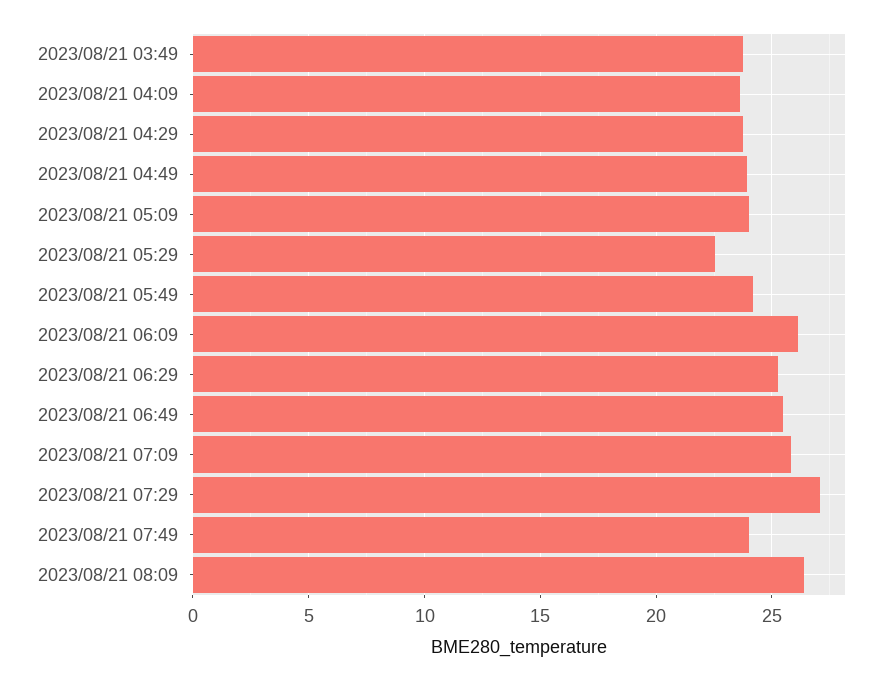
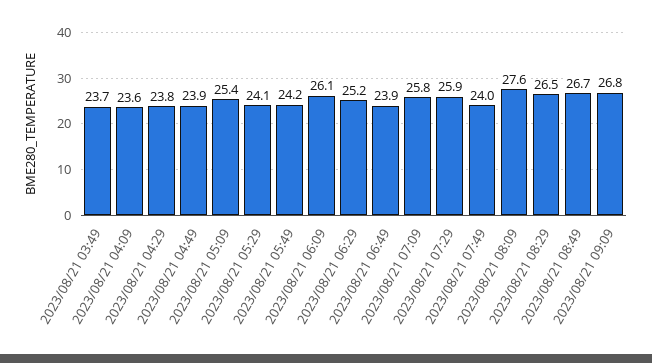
2023/08/21 05:09: 24 -> 25.4
2023/08/21 05:29: 22.5 -> 24.1
2023/08/21 06:49: 25.5 -> 23.9
2023/08/21 07:29: 27 -> 25.9
2023/08/21 08:09: 26.5 -> 27.6
2023/08/21 08:29: none -> 26.5
2023/08/21 08:49: none -> 26.7
2023/08/21 09:09: none -> 26.8

